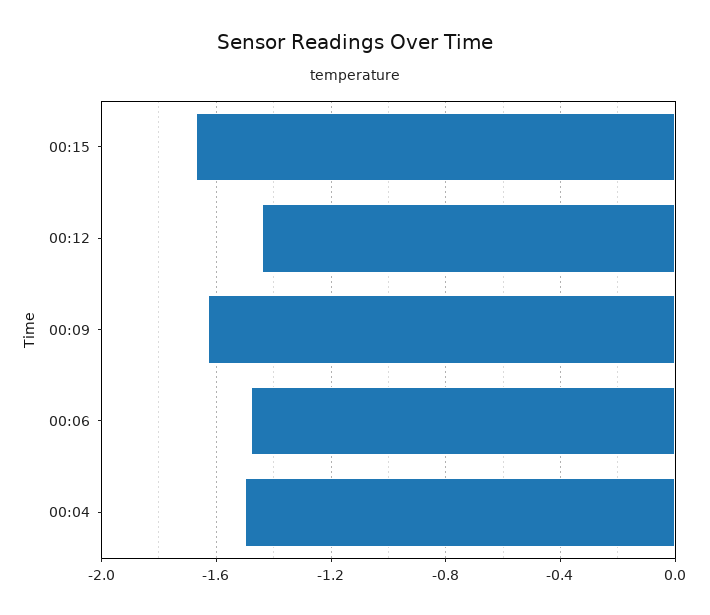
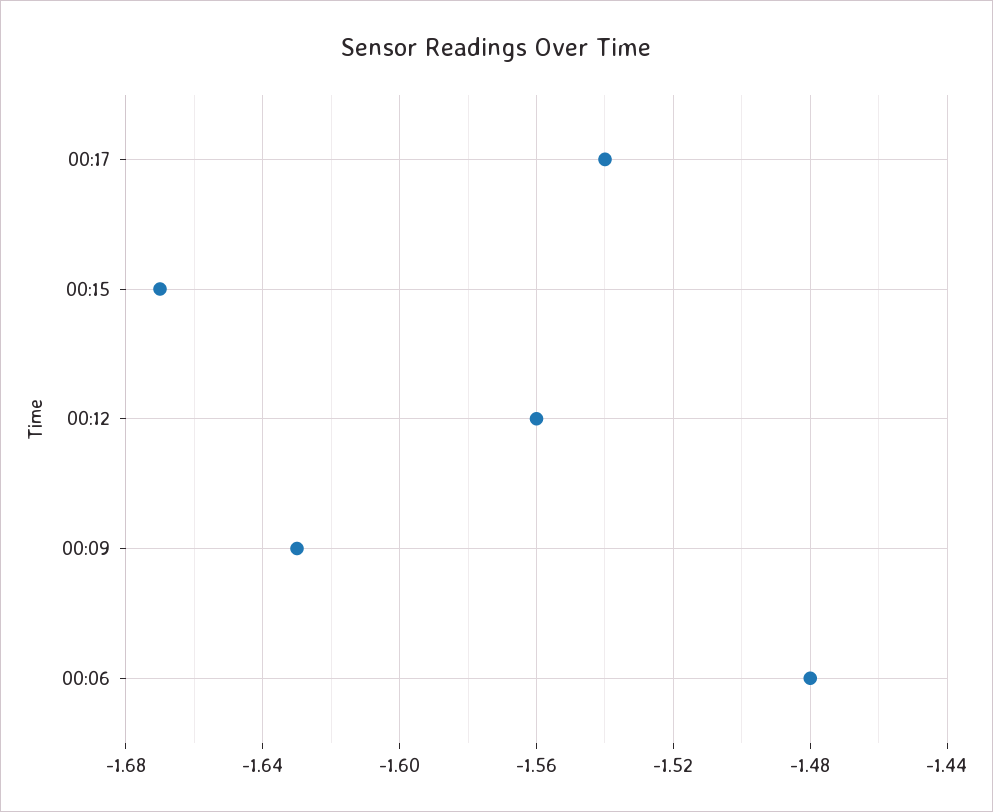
00:12: -1.45 -> -1.56
00:04: -1.5 -> none
00:17: none -> -1.54

